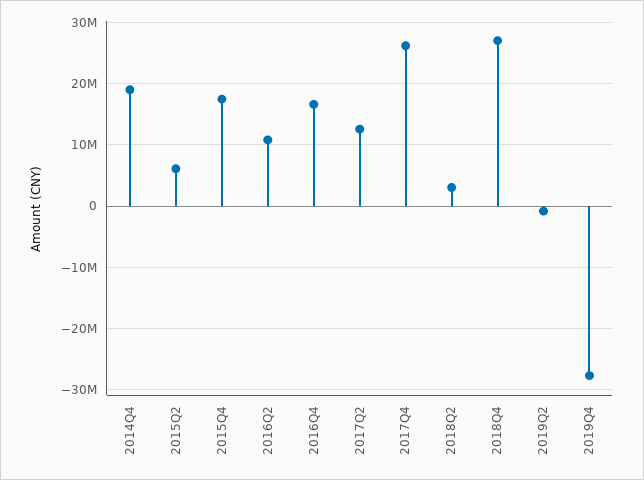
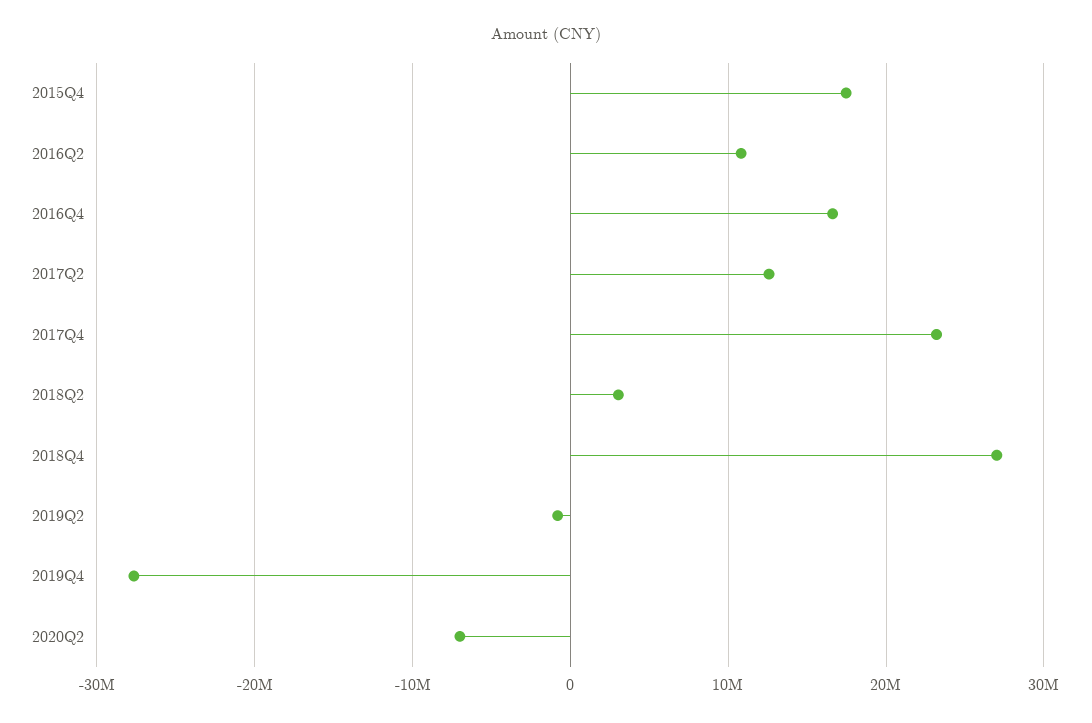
2014Q4: 19000000 -> none
2015Q2: 6000000 -> none
2017Q4: 26000000 -> 23000000
2020Q2: none -> -7000000

